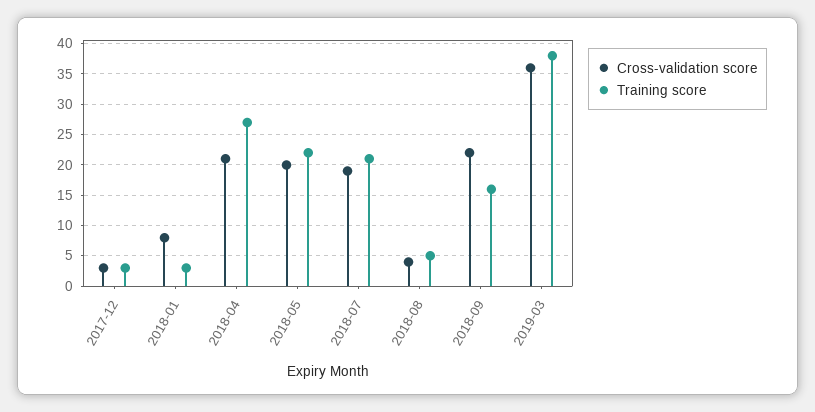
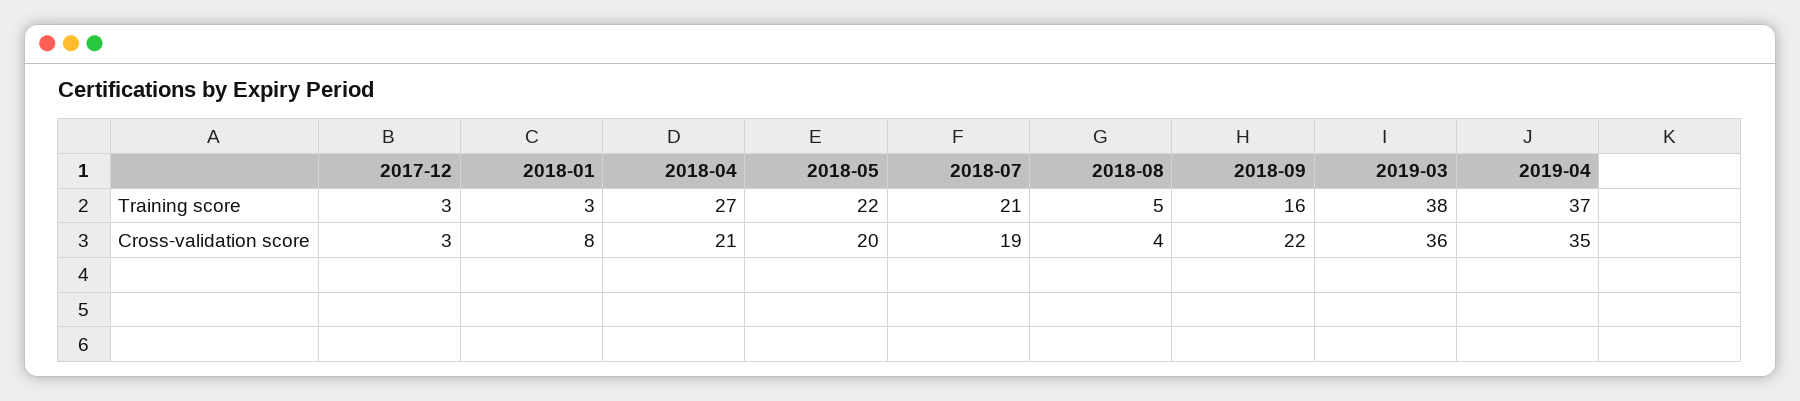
Training score, 2019-04: none -> 37
Cross-validation score, 2019-04: none -> 35

